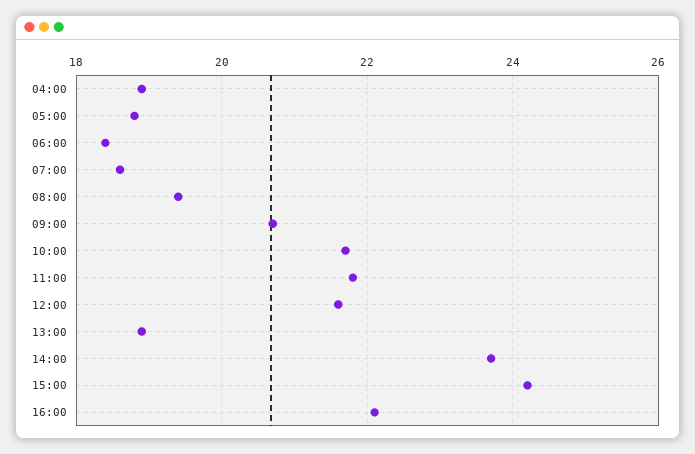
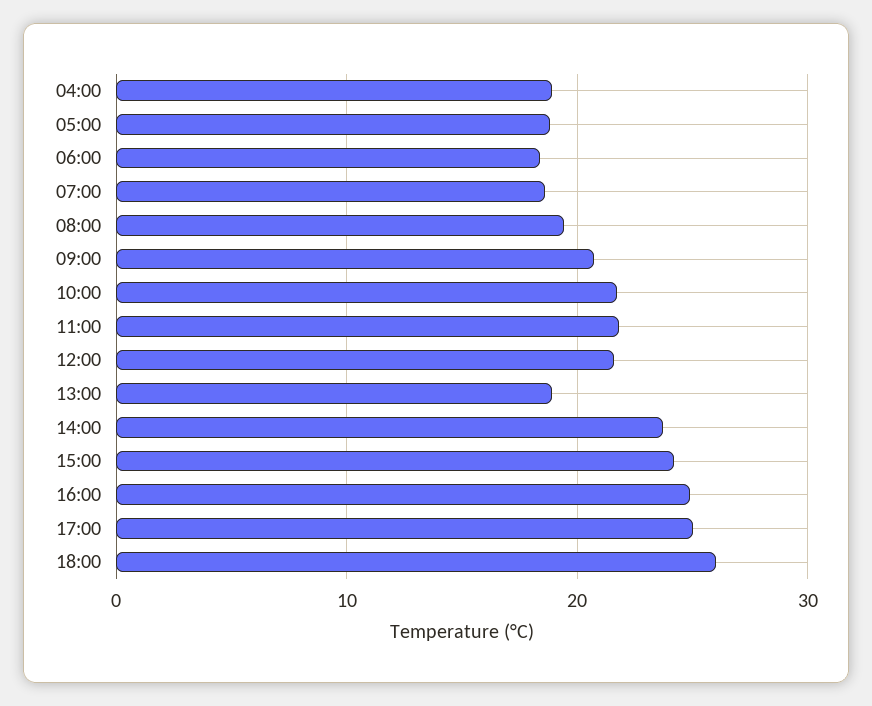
16:00: 22 -> 25
17:00: none -> 25
18:00: none -> 26

